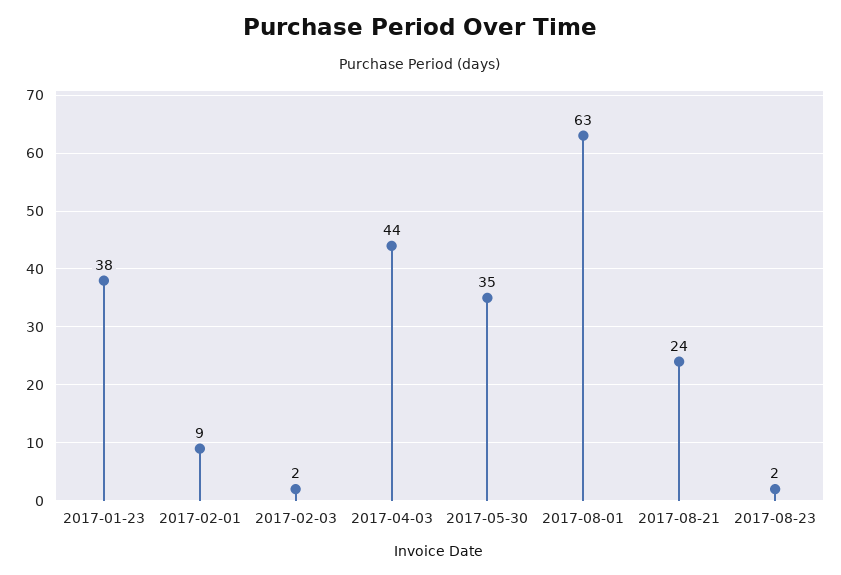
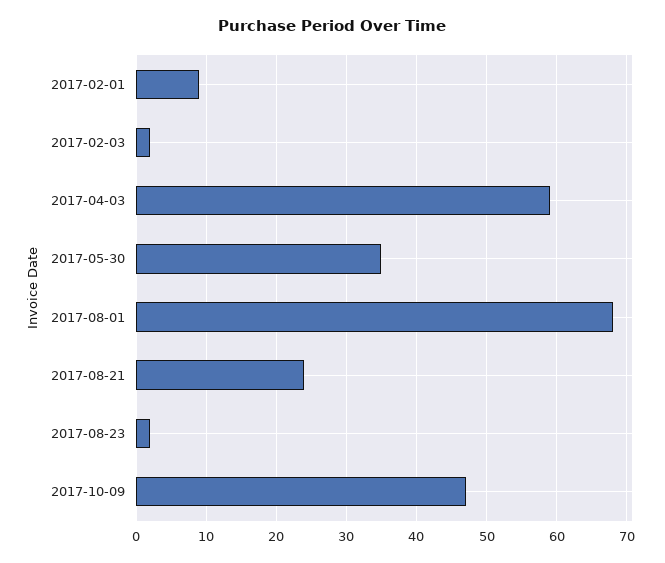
2017-01-23: 38 -> none
2017-04-03: 44 -> 59
2017-08-01: 63 -> 68
2017-10-09: none -> 47

